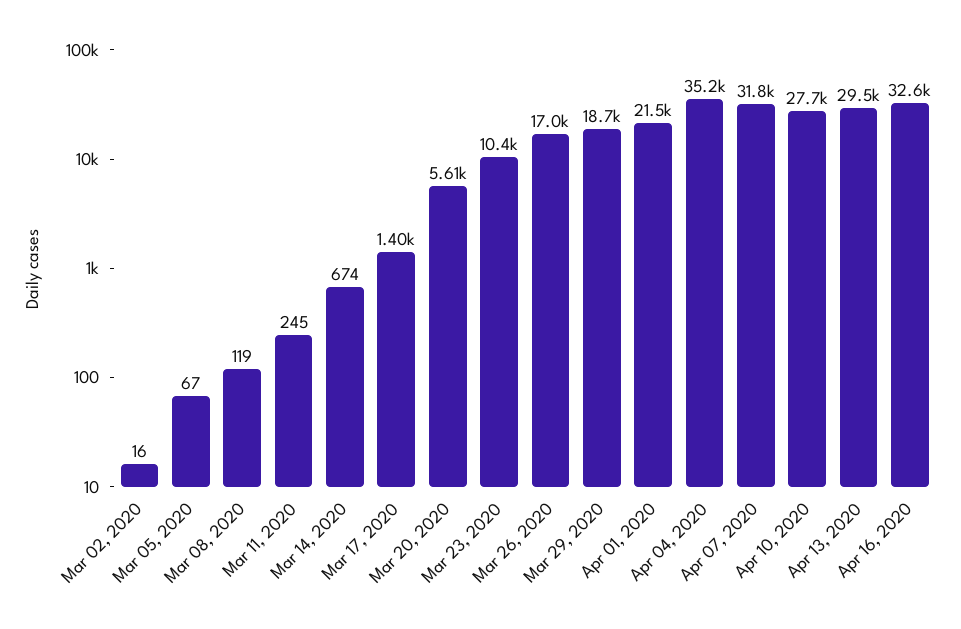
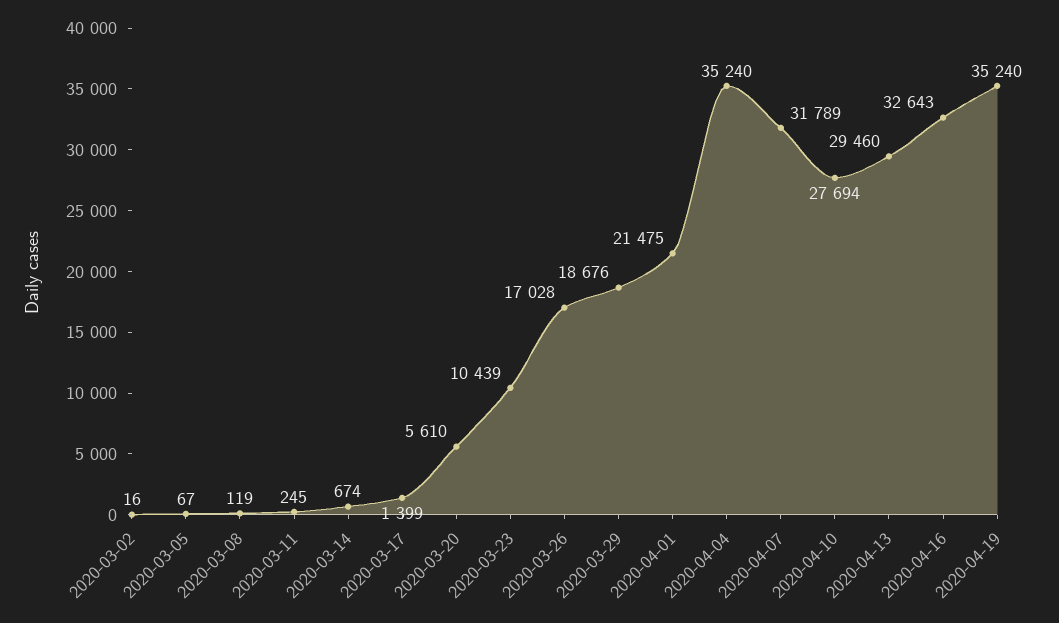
2020-04-19: none -> 35240

